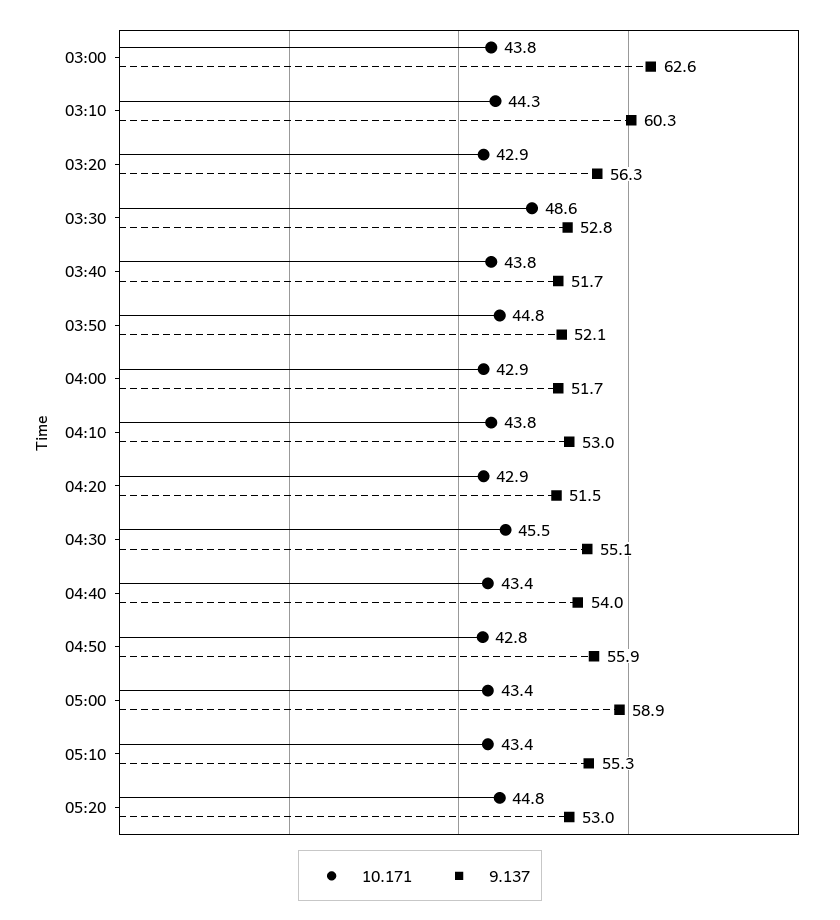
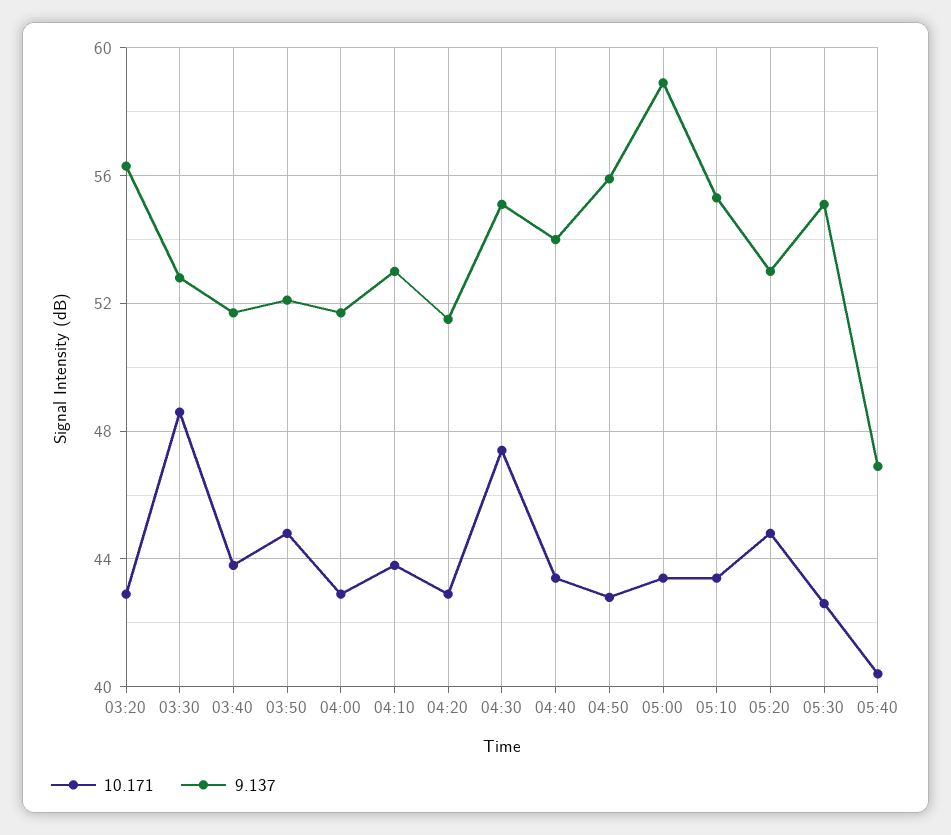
10.171, 03:00: 43.8 -> none
9.137, 03:00: 62.6 -> none
10.171, 03:10: 44.3 -> none
9.137, 03:10: 60.3 -> none
10.171, 04:30: 45.5 -> 47.5
10.171, 05:30: none -> 42.5
9.137, 05:30: none -> 55
10.171, 05:40: none -> 40.5
9.137, 05:40: none -> 47

